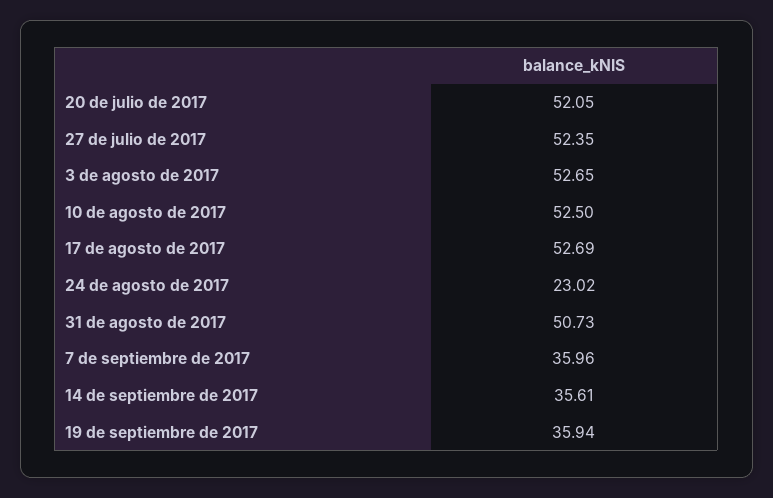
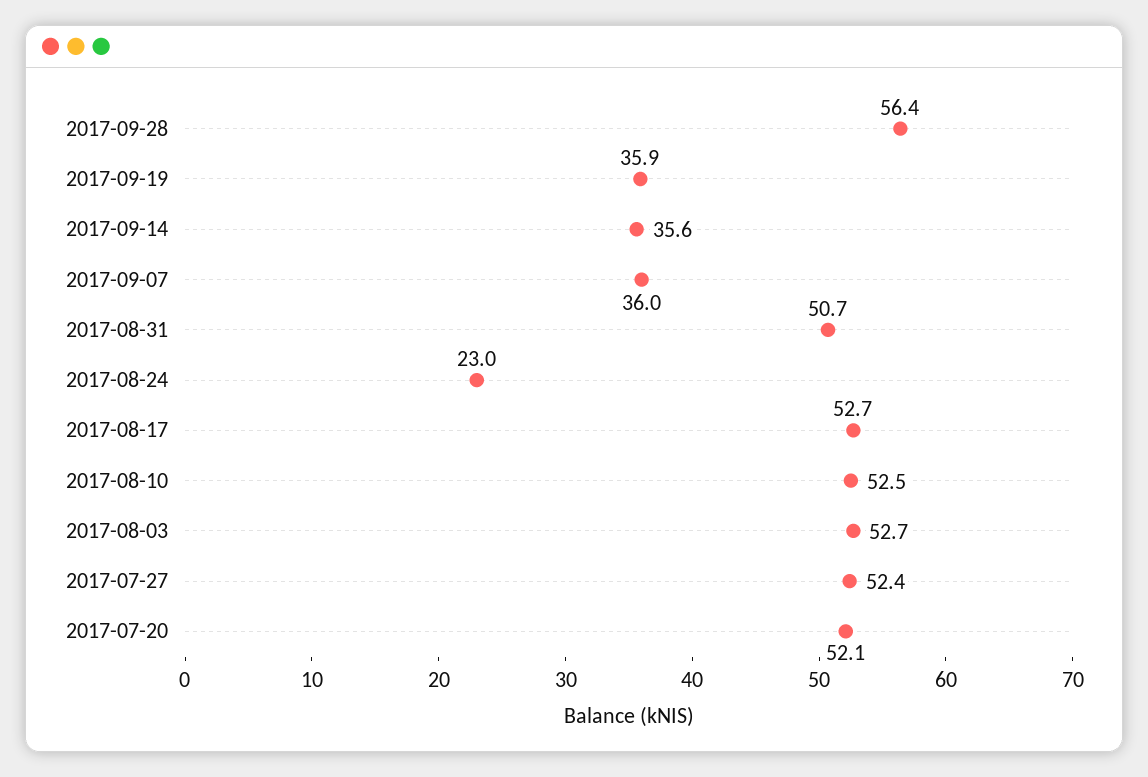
2017-09-28: none -> 56.4

